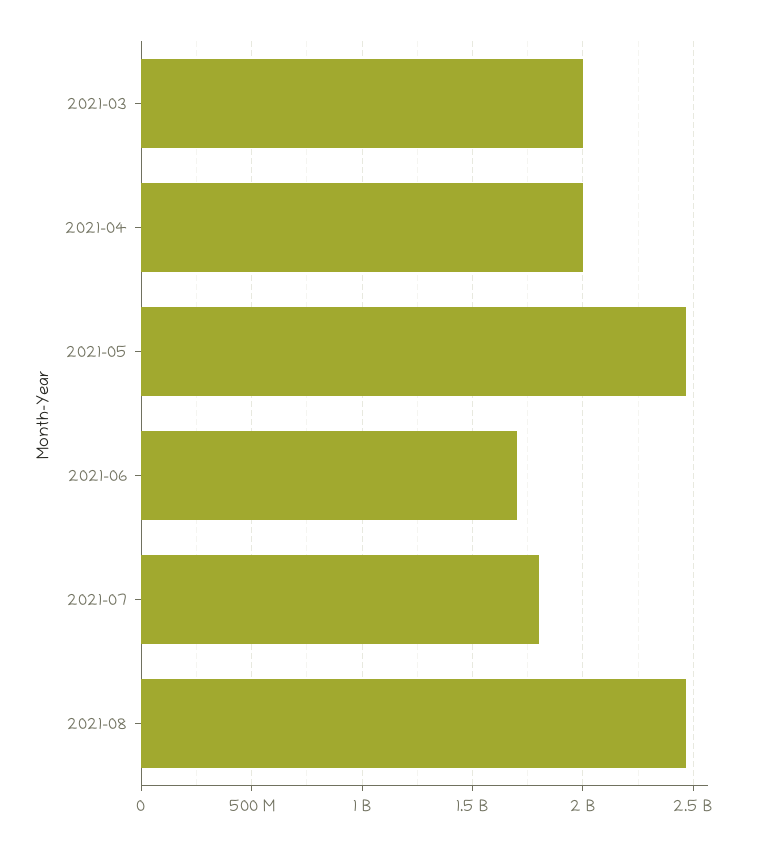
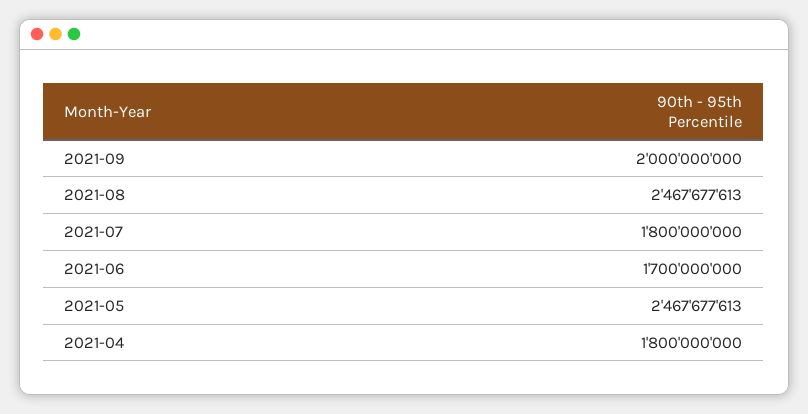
2021-03: 2000000000 -> none
2021-04: 2000000000 -> 1800000000
2021-09: none -> 2000000000

